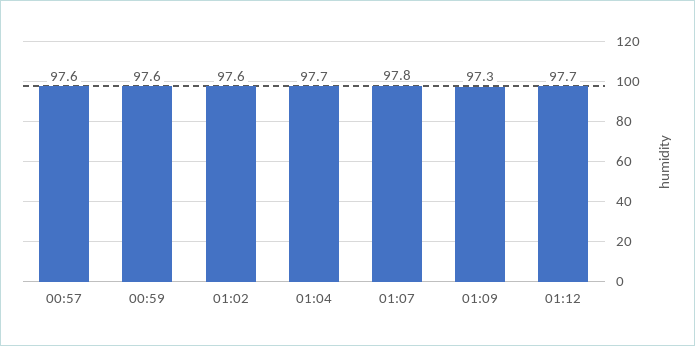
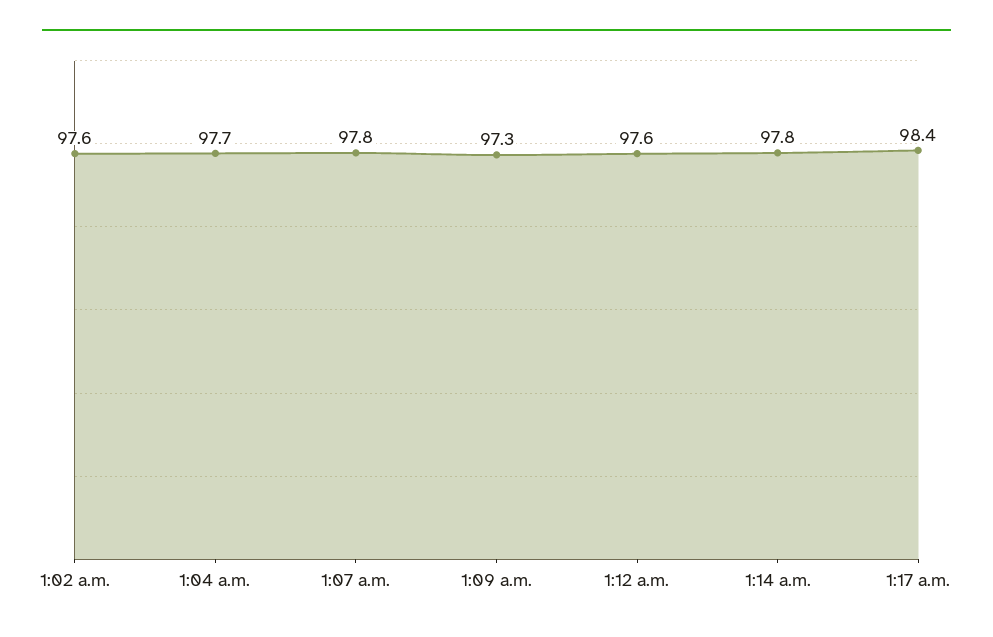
00:57: 97.6 -> none
00:59: 97.6 -> none
01:12: 97.7 -> 97.6
1:14 a.m.: none -> 97.8
1:17 a.m.: none -> 98.4

